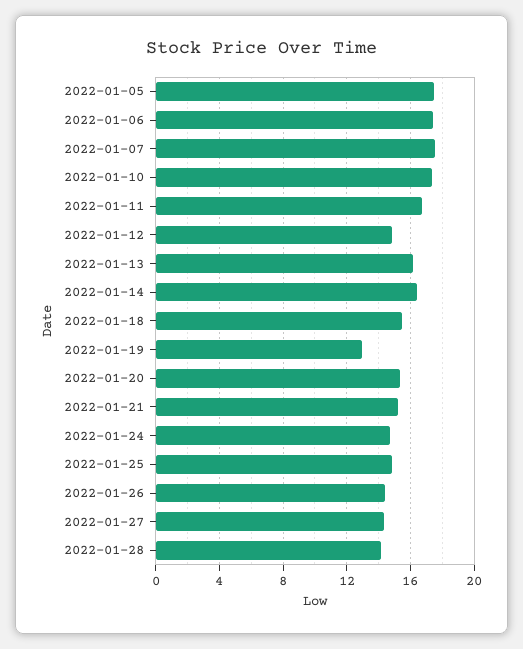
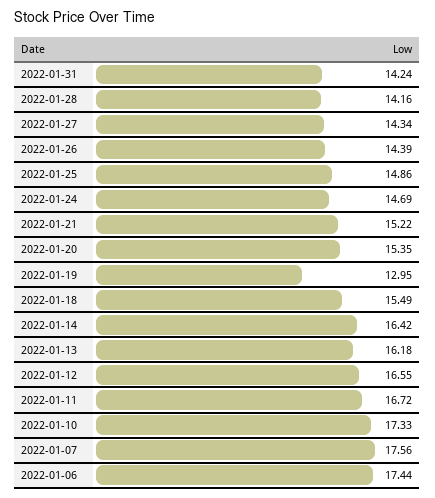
2022-01-05: 17.5 -> none
2022-01-12: 15 -> 16.55
2022-01-31: none -> 14.24

